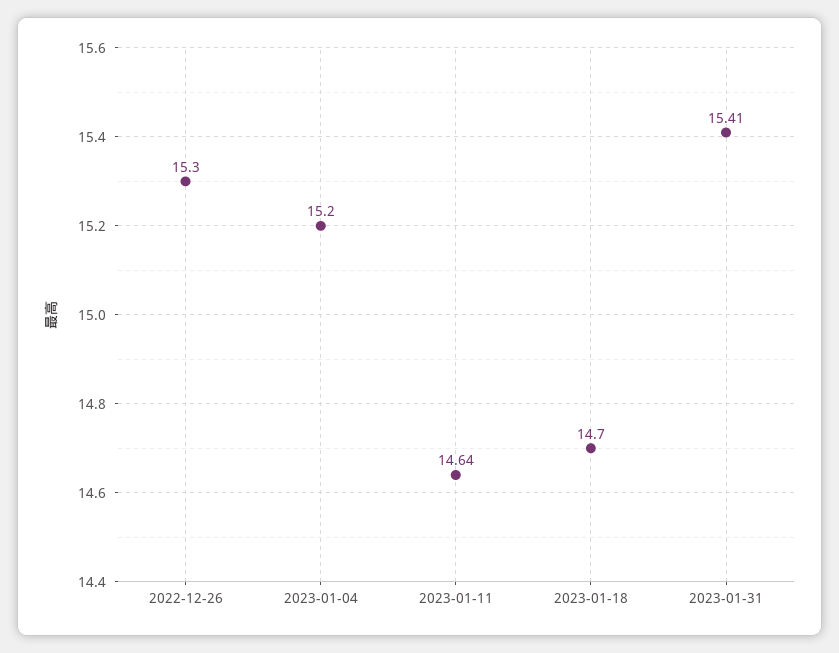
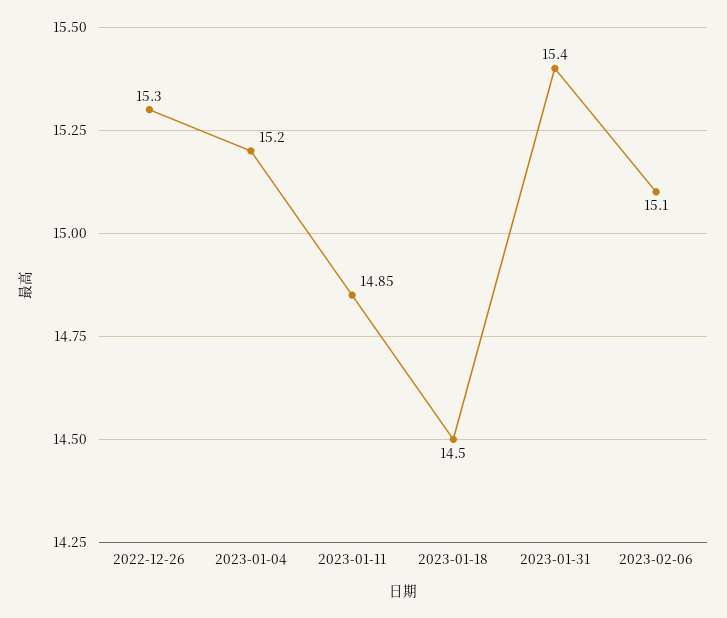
2023-01-11: 14.64 -> 14.85
2023-01-18: 14.7 -> 14.5
2023-01-31: 15.41 -> 15.4
2023-02-06: none -> 15.1

